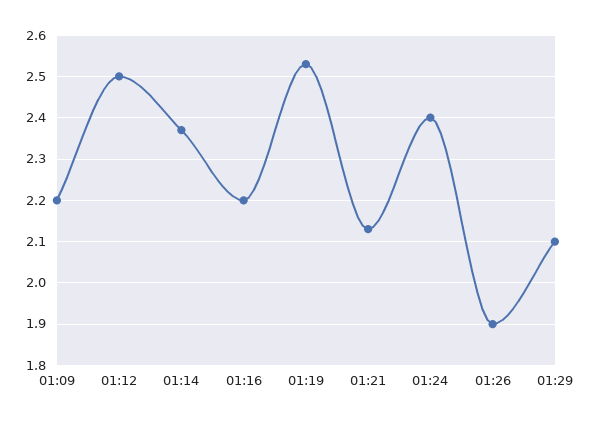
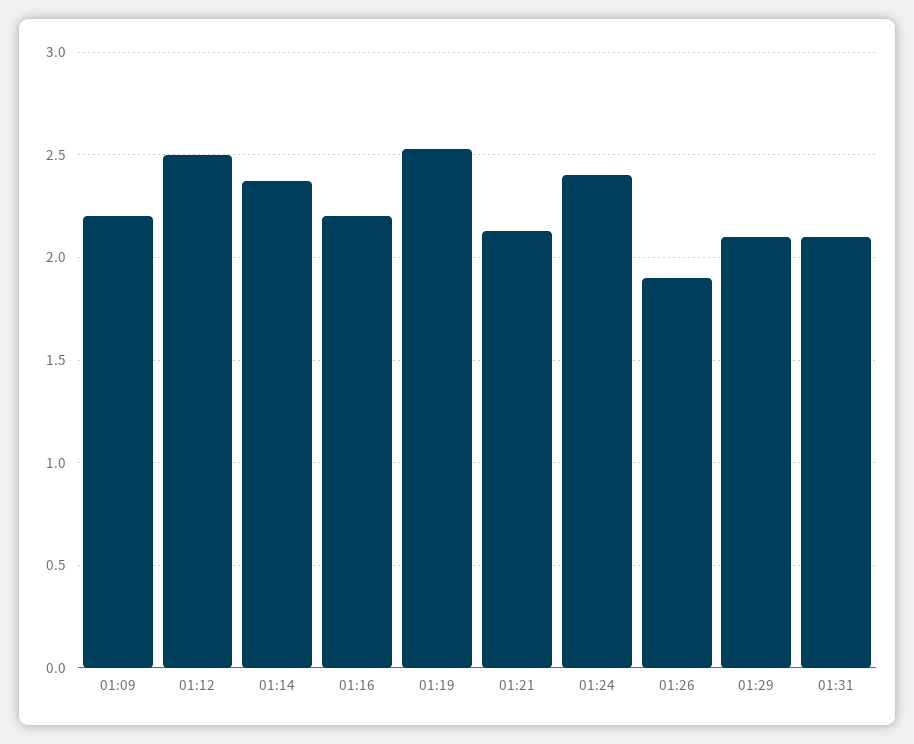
01:31: none -> 2.1

